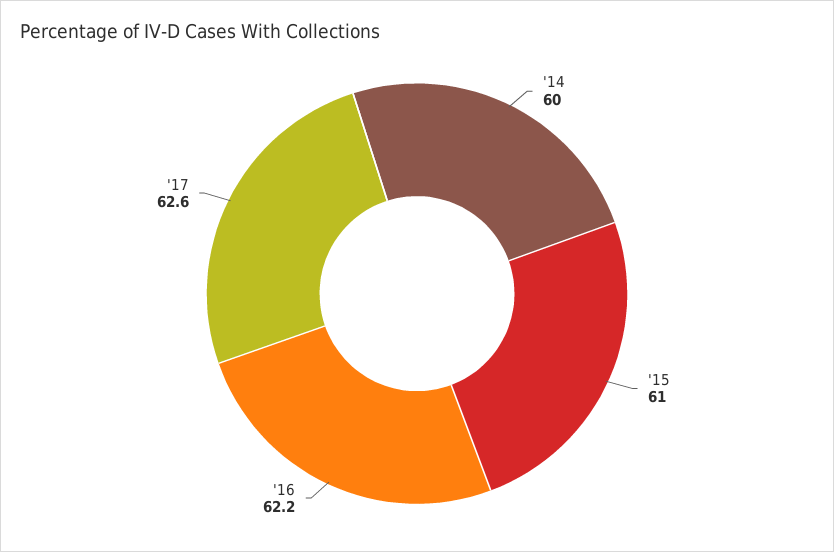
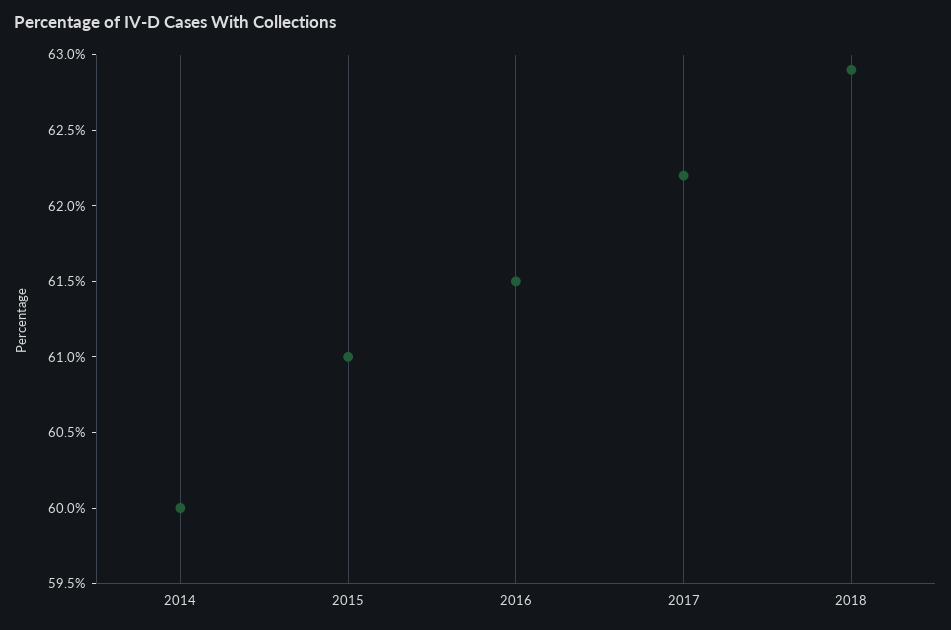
'16: 62.2 -> 61.5
'17: 62.6 -> 62.2
2018: none -> 62.9

